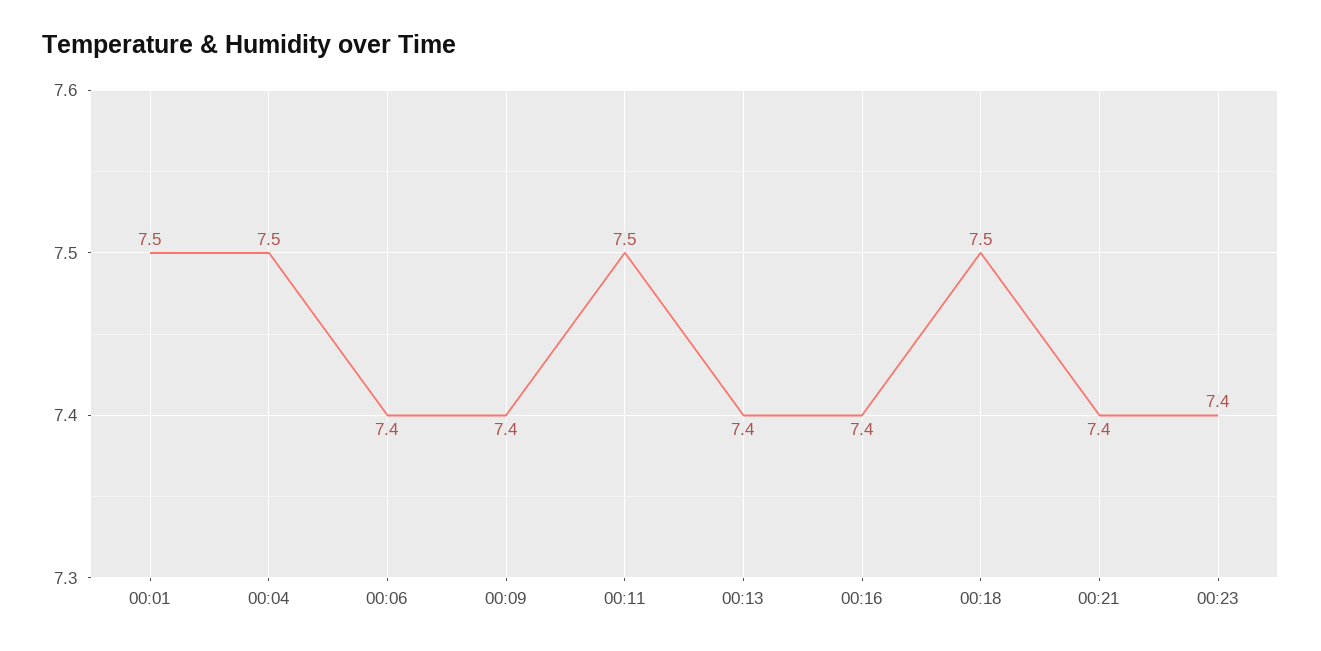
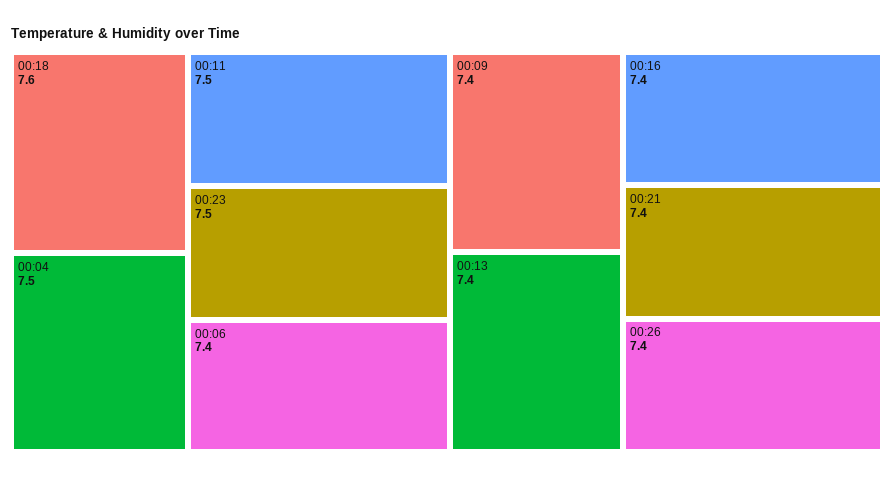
00:01: 7.5 -> none
00:18: 7.5 -> 7.6
00:23: 7.4 -> 7.5
00:26: none -> 7.4

